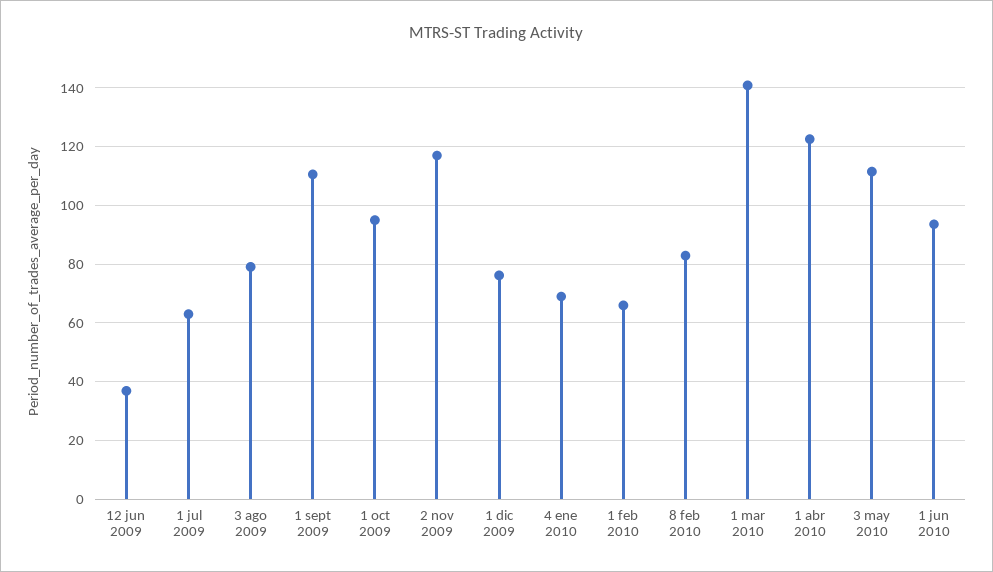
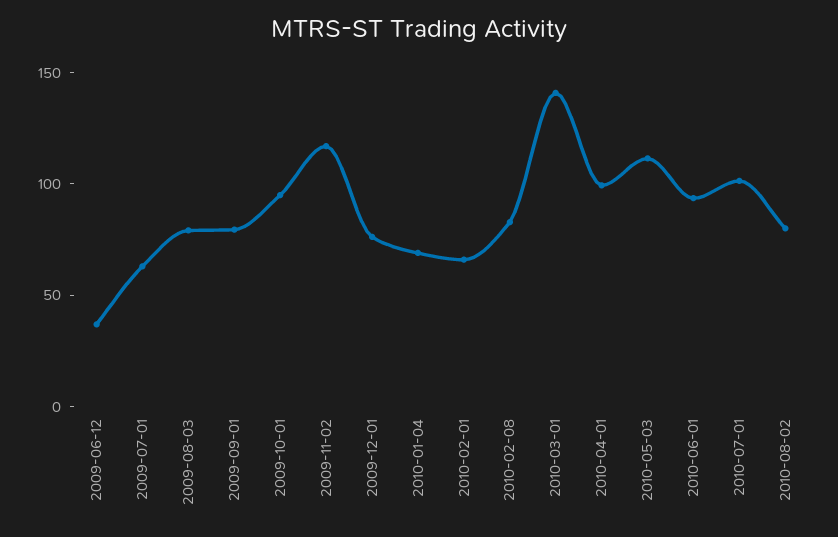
1 sept 2009: 110 -> 80
1 abr 2010: 122.5 -> 100
2010-07-01: none -> 100
2010-08-02: none -> 80

